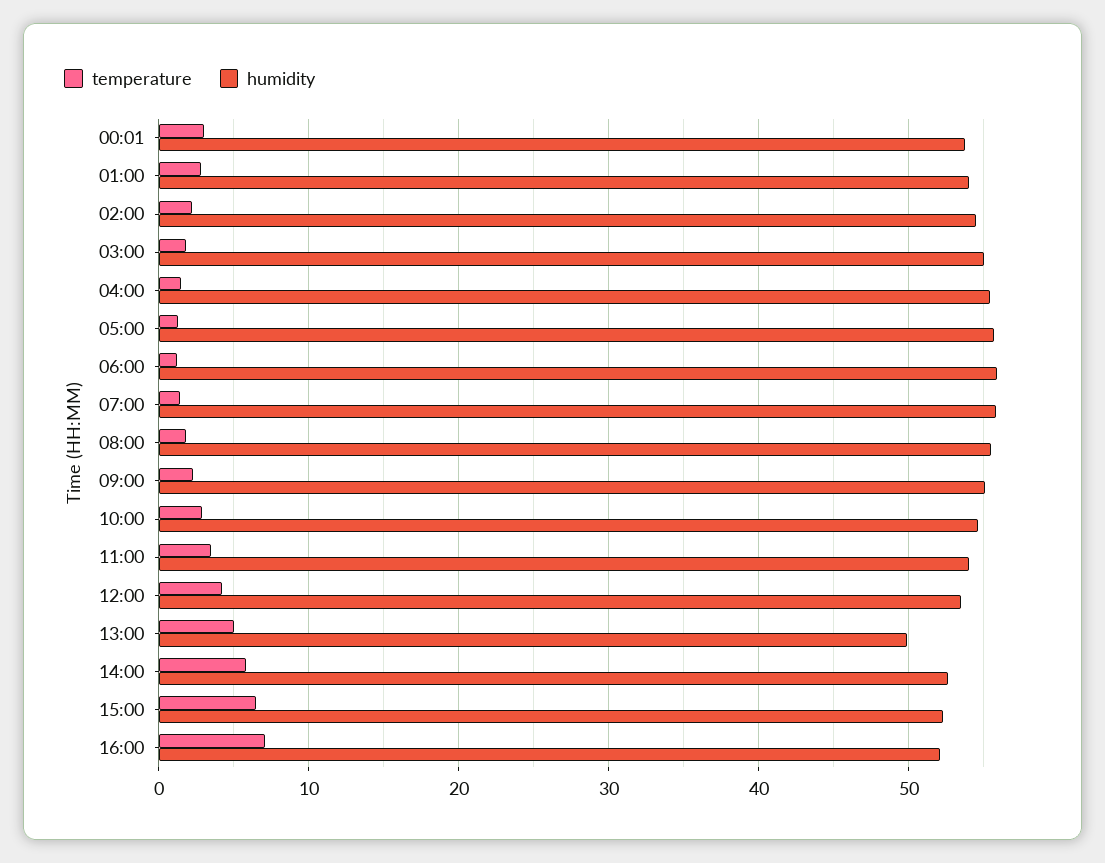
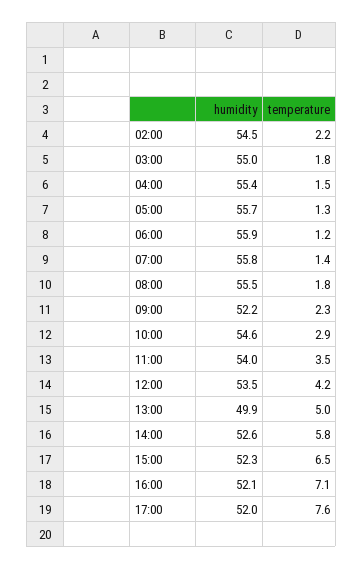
temperature, 00:01: 3 -> none
humidity, 00:01: 54 -> none
temperature, 01:00: 3 -> none
humidity, 01:00: 54 -> none
humidity, 09:00: 55 -> 52.2
humidity, 17:00: none -> 52
temperature, 17:00: none -> 7.6

